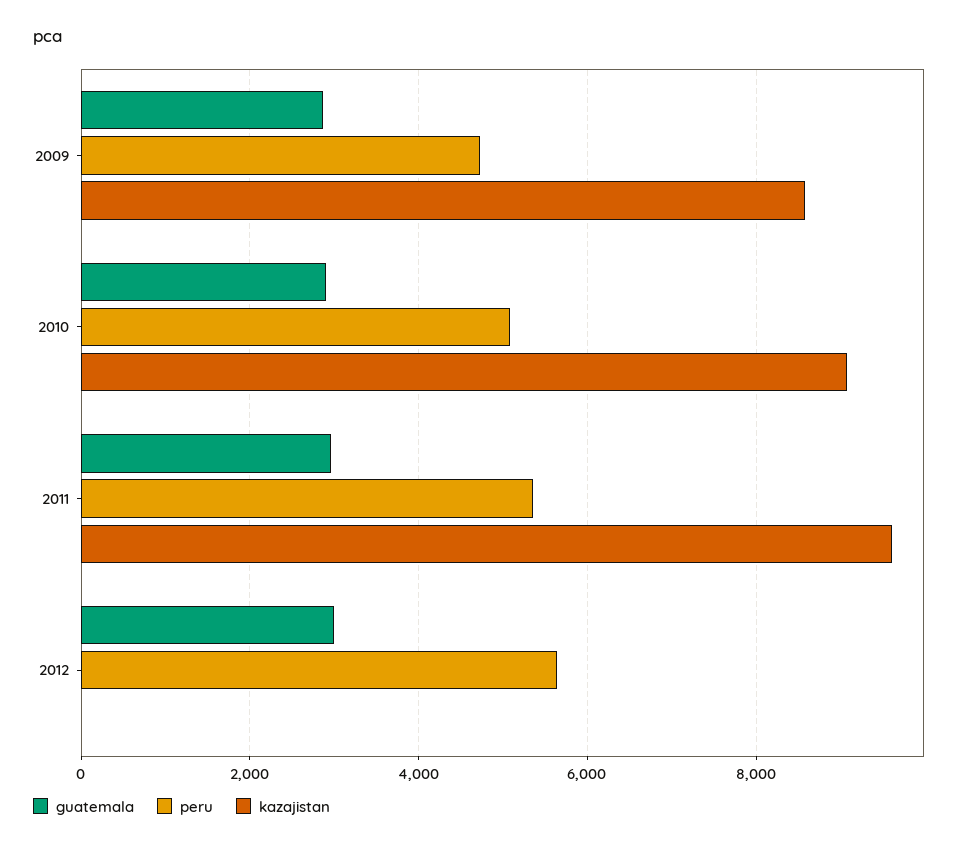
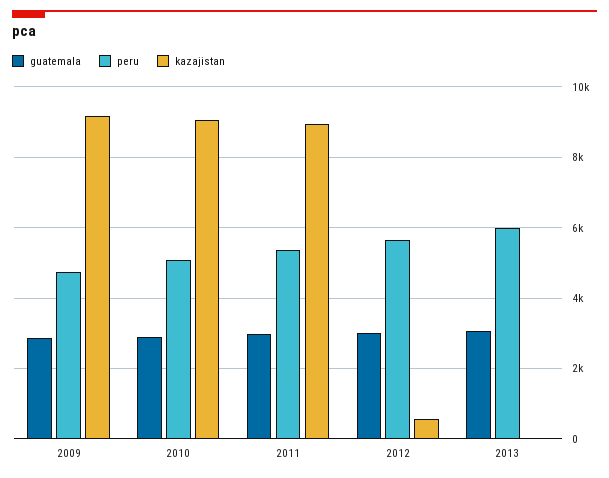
kazajistan, 2009: 8600 -> 9200
kazajistan, 2011: 9600 -> 9000
kazajistan, 2012: 0 -> 600
guatemala, 2013: none -> 3000
peru, 2013: none -> 6000
kazajistan, 2013: none -> 0

